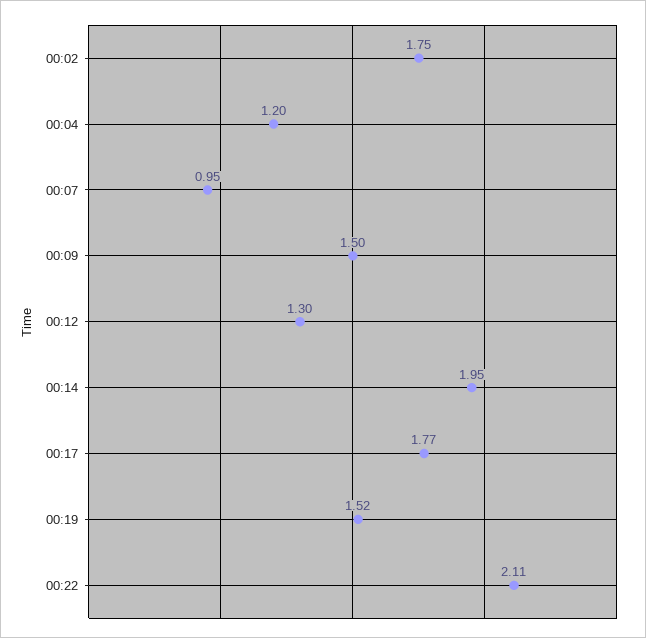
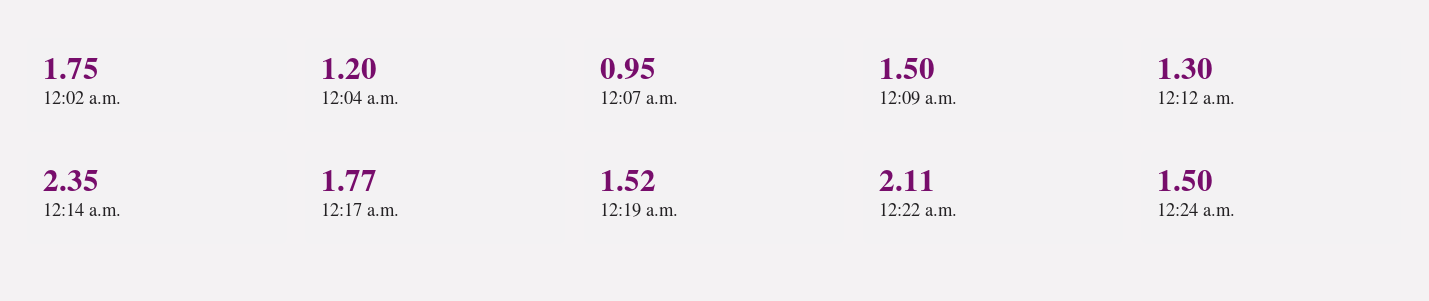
00:14: 1.95 -> 2.35
12:24 a.m.: none -> 1.5

